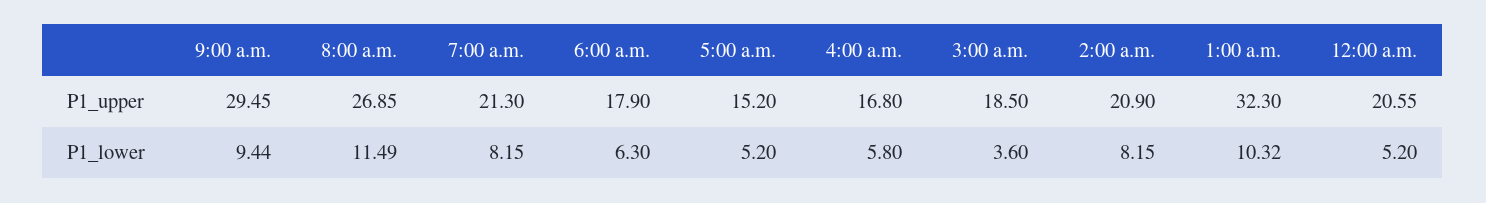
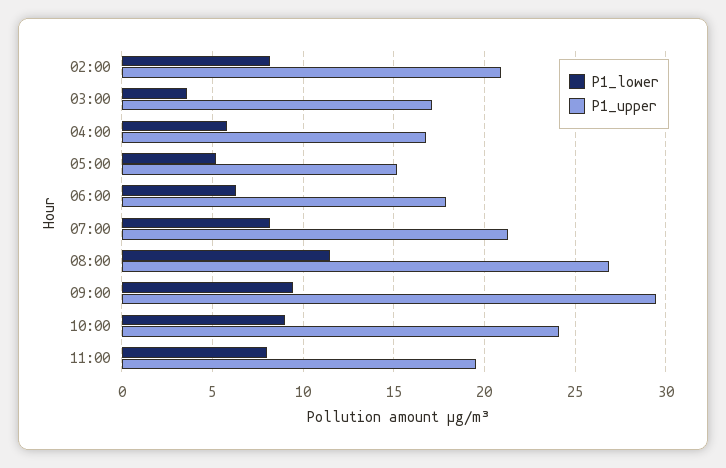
P1_upper, 3:00 a.m.: 18.5 -> 17
P1_upper, 1:00 a.m.: 32.3 -> none
P1_upper, 12:00 a.m.: 20.55 -> none
P1_lower, 1:00 a.m.: 10.32 -> none
P1_lower, 12:00 a.m.: 5.2 -> none
P1_lower, 10:00: none -> 9
P1_upper, 10:00: none -> 24
P1_lower, 11:00: none -> 8
P1_upper, 11:00: none -> 19.5

